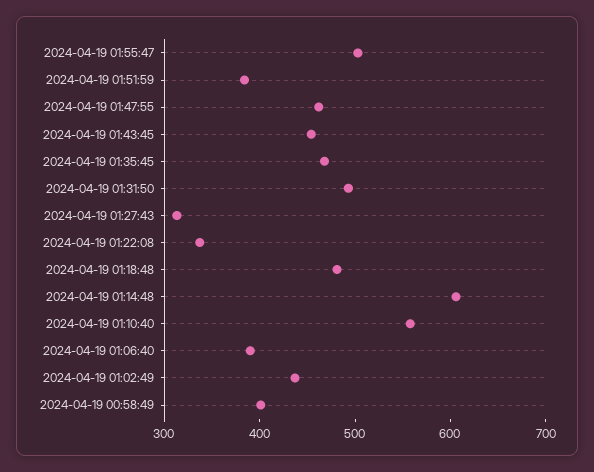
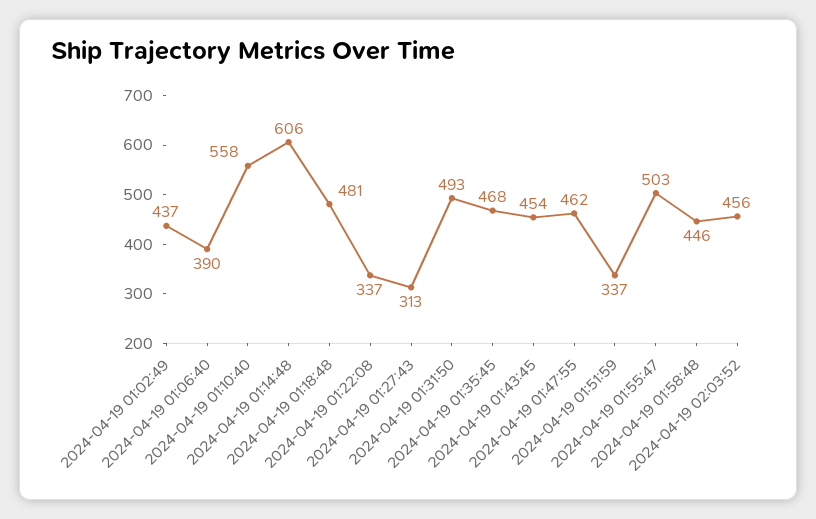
2024-04-19 01:51:59: 380 -> 337
2024-04-19 00:58:49: 400 -> none
2024-04-19 01:58:48: none -> 446
2024-04-19 02:03:52: none -> 456

